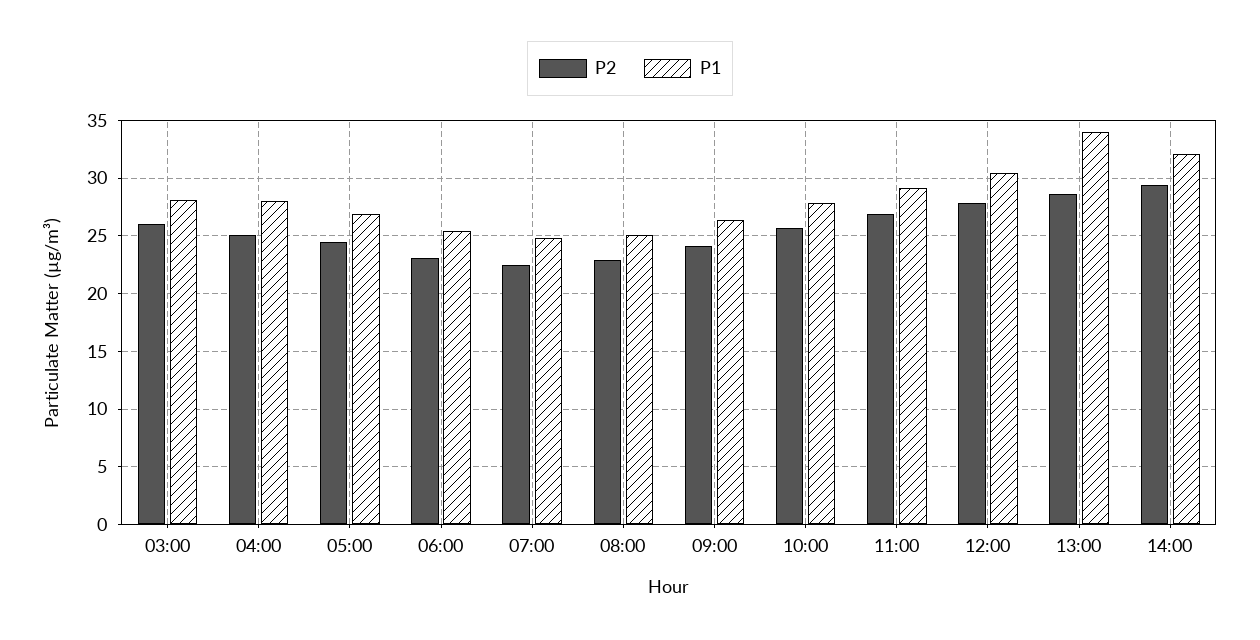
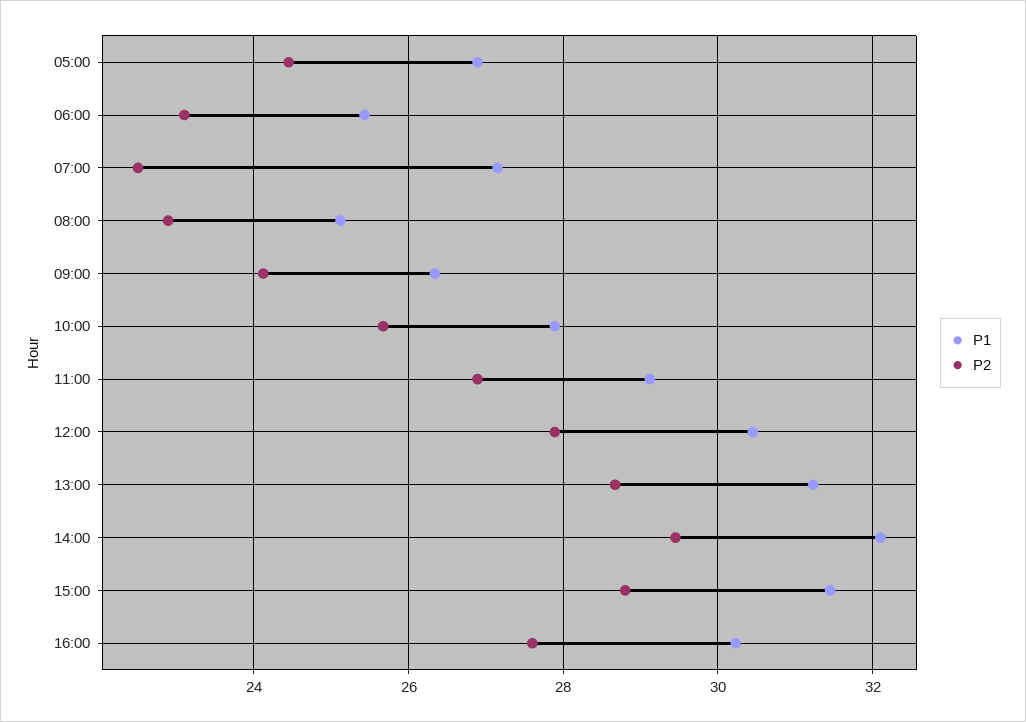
P2, 03:00: 26 -> none
P1, 03:00: 28 -> none
P2, 04:00: 25 -> none
P1, 04:00: 28 -> none
P1, 07:00: 25 -> 27.2
P1, 13:00: 34 -> 31.2
P1, 15:00: none -> 31.4
P2, 15:00: none -> 28.8
P1, 16:00: none -> 30.2
P2, 16:00: none -> 27.6

